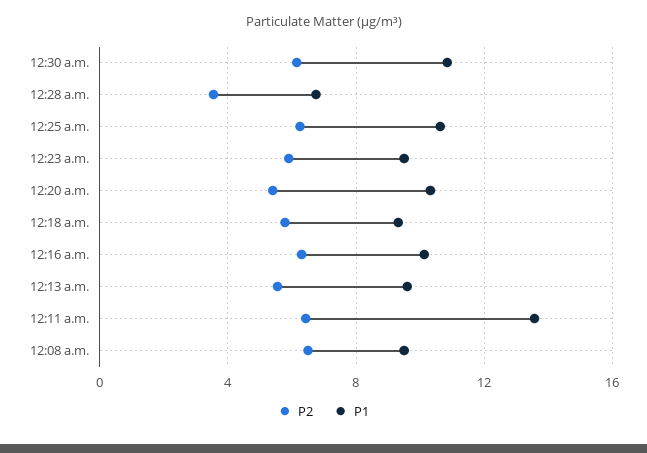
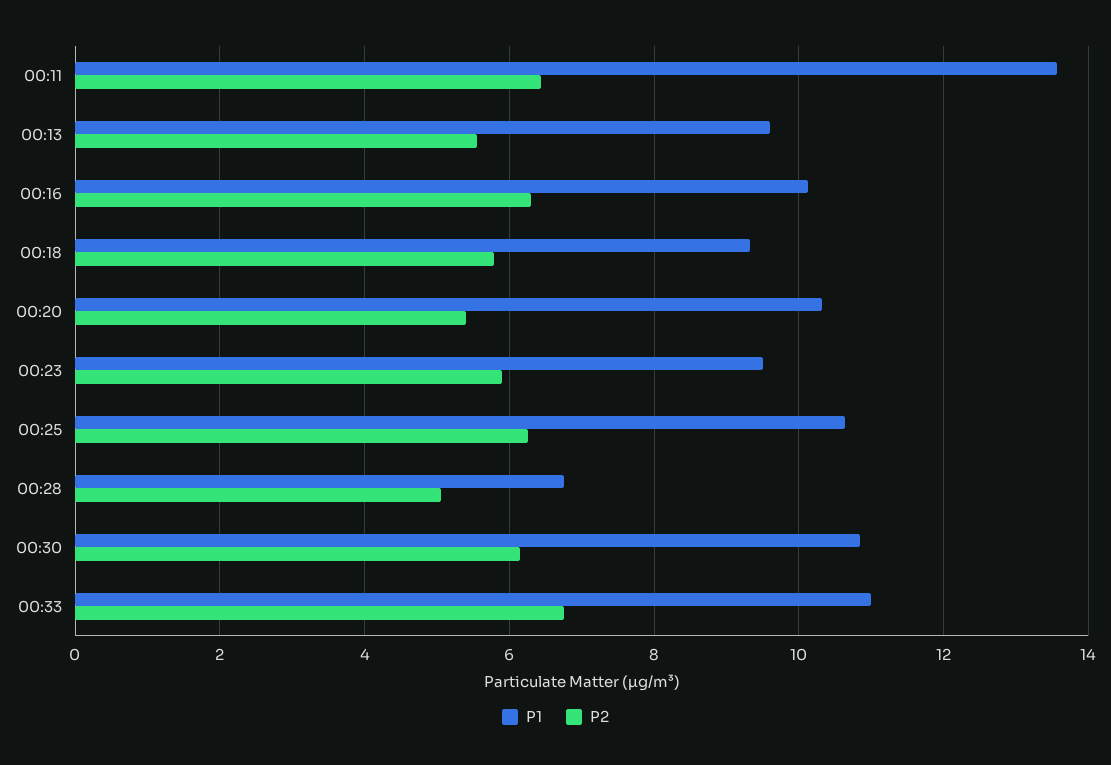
P2, 12:28 a.m.: 3.5 -> 5
P2, 12:08 a.m.: 6.5 -> none
P1, 12:08 a.m.: 9.5 -> none
P1, 00:33: none -> 11
P2, 00:33: none -> 6.8

